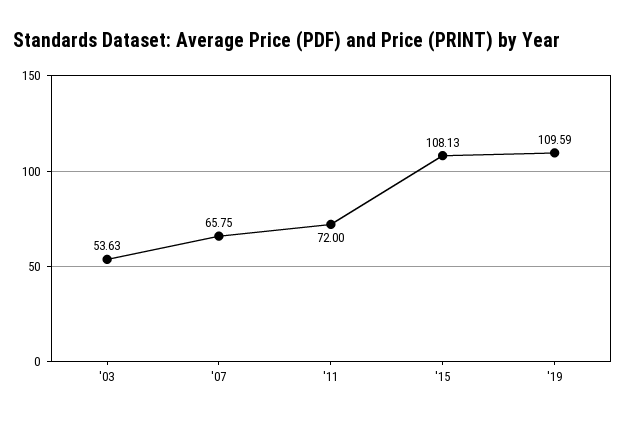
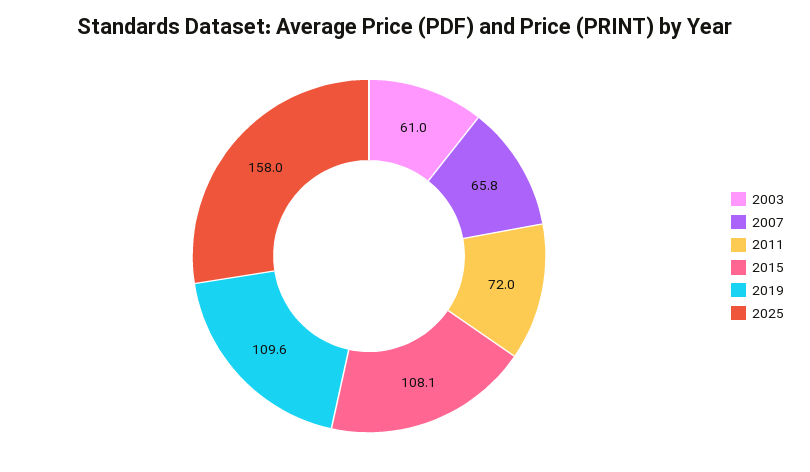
'03: 53.63 -> 61
2025: none -> 158

